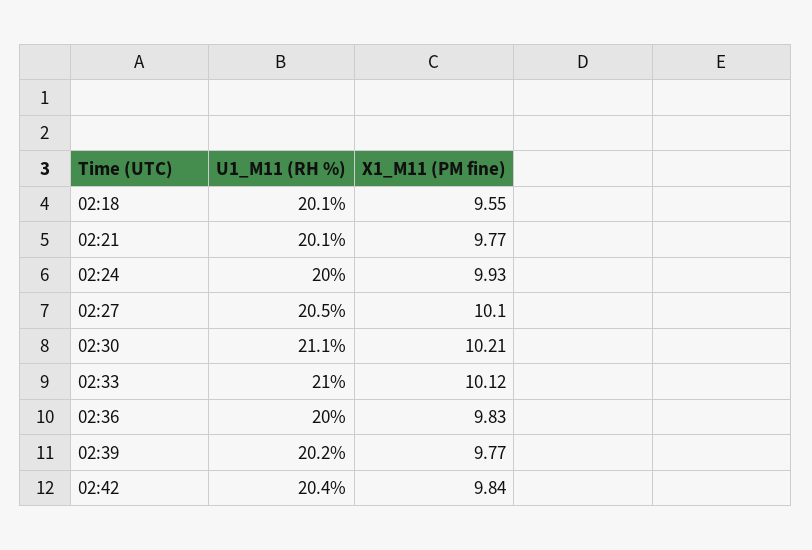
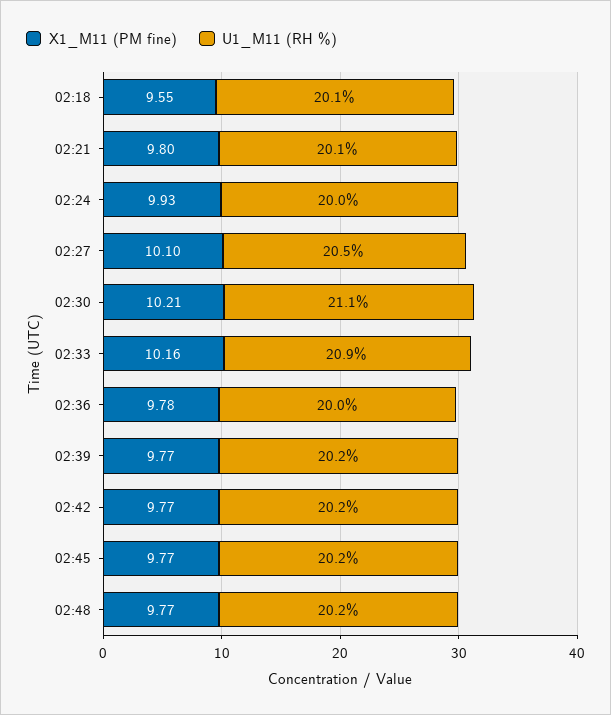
X1_M11 (PM fine), 02:21: 9.77 -> 9.8
U1_M11 (RH %), 02:33: 21 -> 20.9
X1_M11 (PM fine), 02:33: 10.12 -> 10.16
X1_M11 (PM fine), 02:36: 9.83 -> 9.78
U1_M11 (RH %), 02:42: 20.4 -> 20.2
X1_M11 (PM fine), 02:42: 9.84 -> 9.77
X1_M11 (PM fine), 02:45: none -> 9.77
U1_M11 (RH %), 02:45: none -> 20.2
X1_M11 (PM fine), 02:48: none -> 9.77
U1_M11 (RH %), 02:48: none -> 20.2

